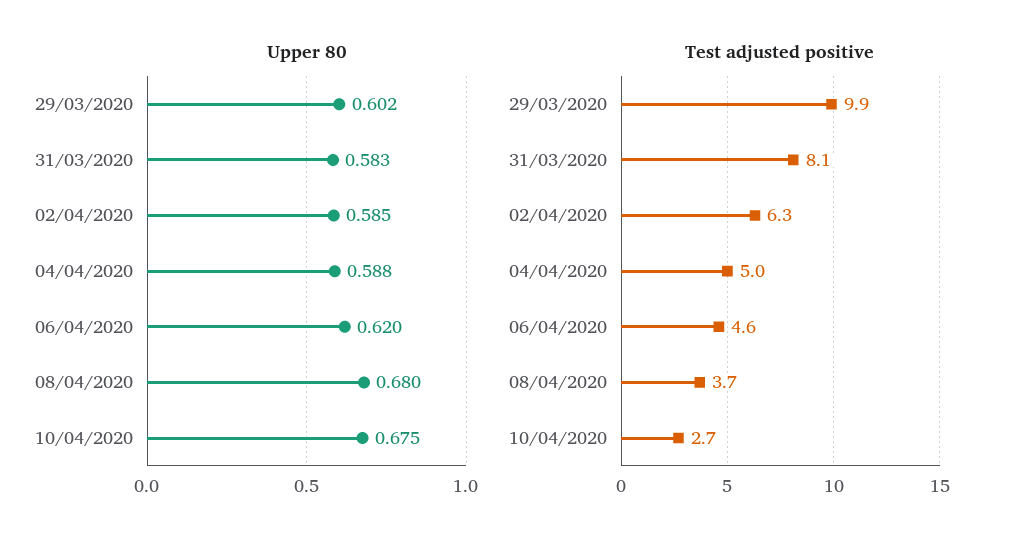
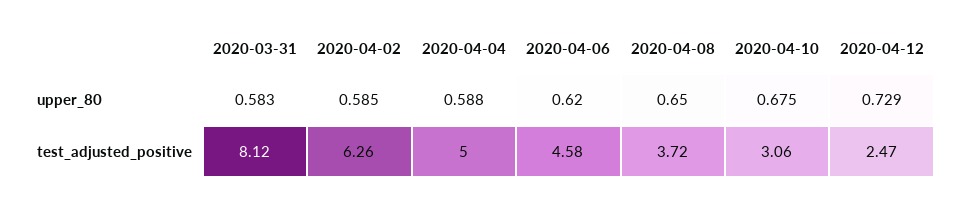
Upper 80, 29/03/2020: 0.602 -> none
Upper 80, 08/04/2020: 0.68 -> 0.65
Test adjusted positive, 29/03/2020: 9.9 -> none
Test adjusted positive, 10/04/2020: 2.7 -> 3.06
Upper 80, 2020-04-12: none -> 0.729
Test adjusted positive, 2020-04-12: none -> 2.47

